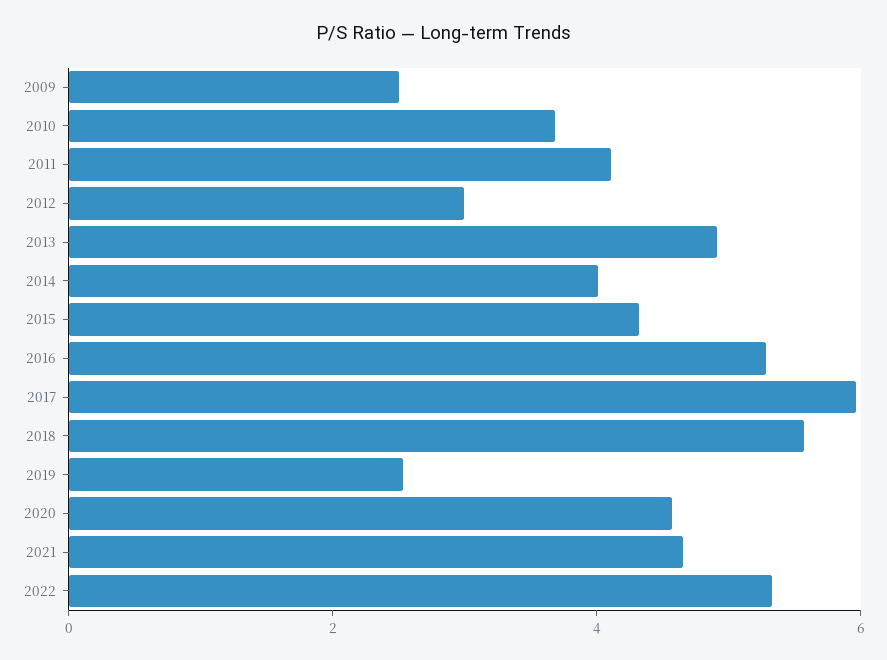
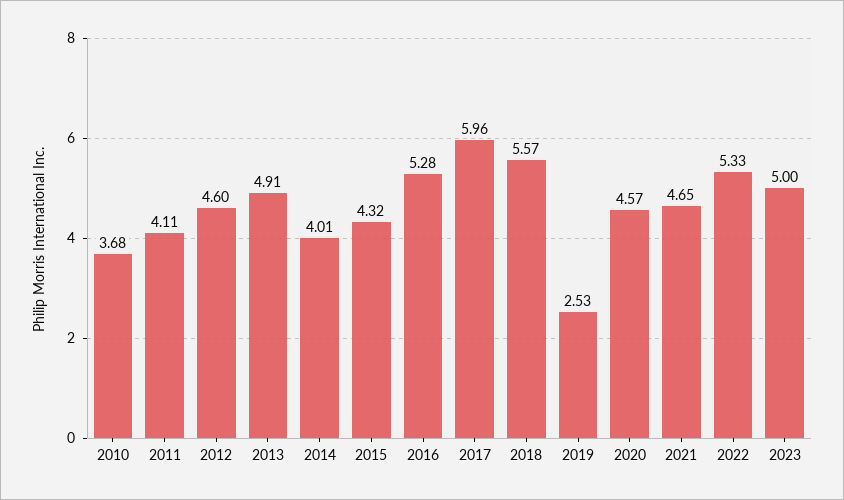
2009: 2.5 -> none
2012: 3 -> 4.6
2023: none -> 5

